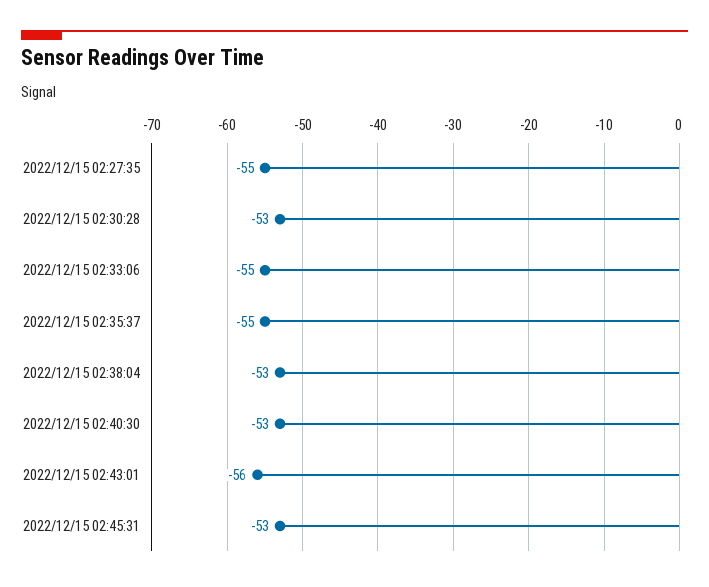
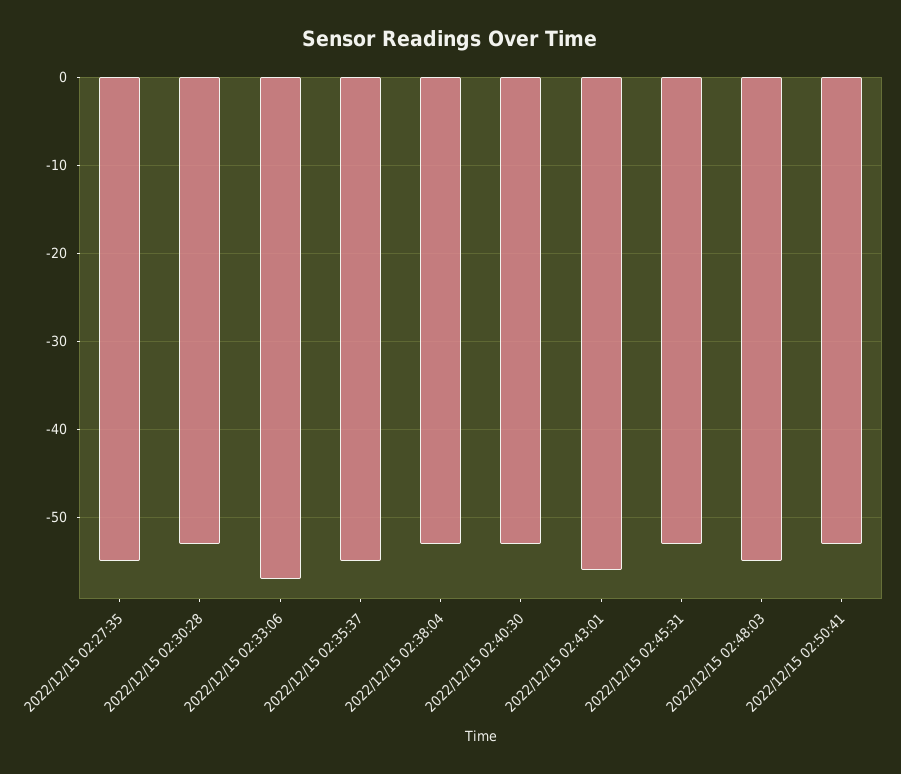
2022/12/15 02:33:06: -55 -> -57
2022/12/15 02:48:03: none -> -55
2022/12/15 02:50:41: none -> -53

